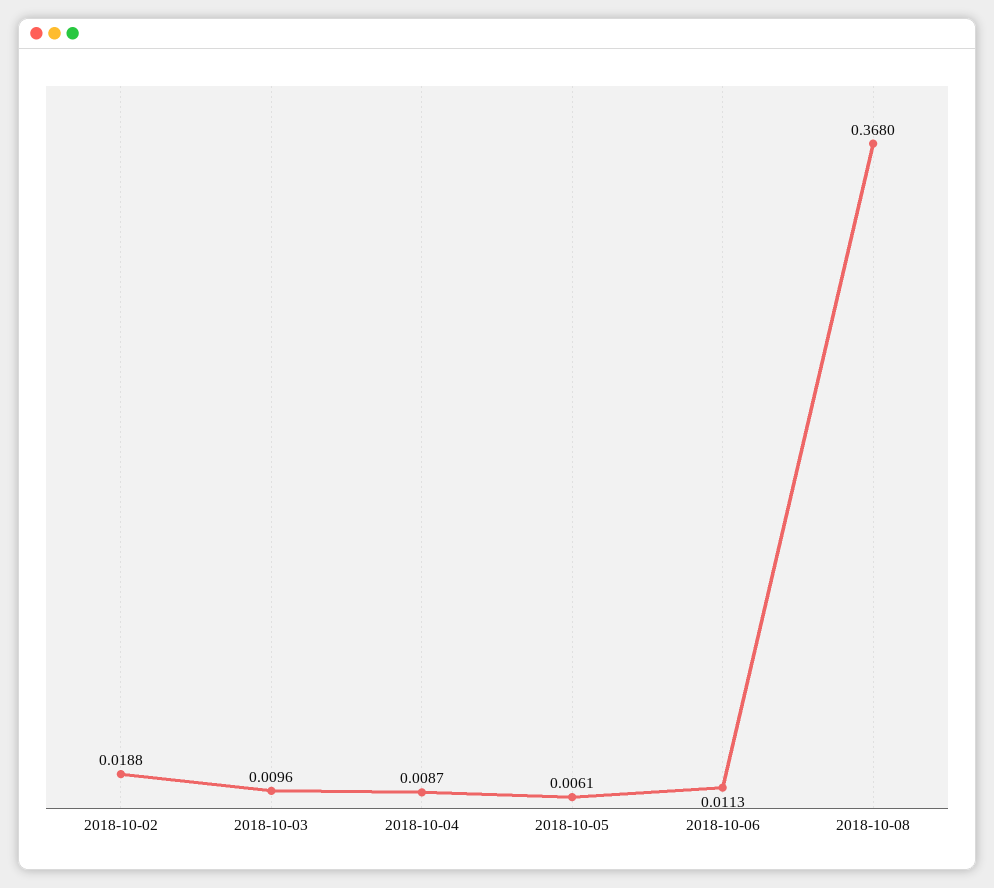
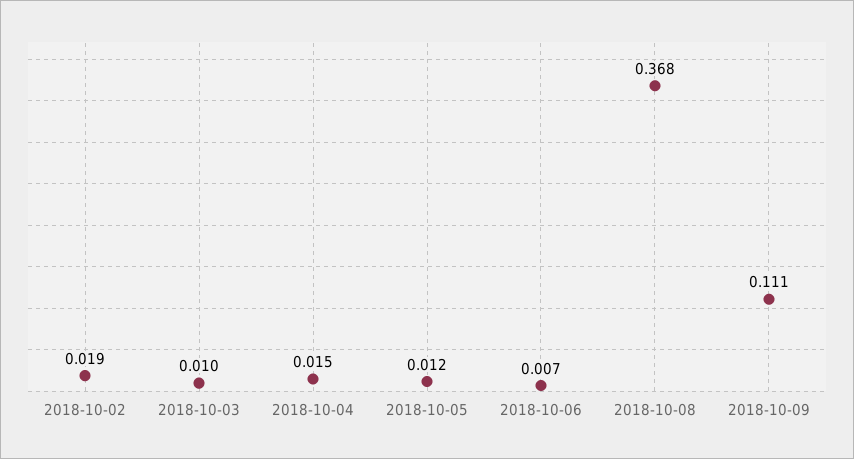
2018-10-04: 0.0087 -> 0.015
2018-10-05: 0.0061 -> 0.012
2018-10-06: 0.0113 -> 0.007
2018-10-09: none -> 0.111

